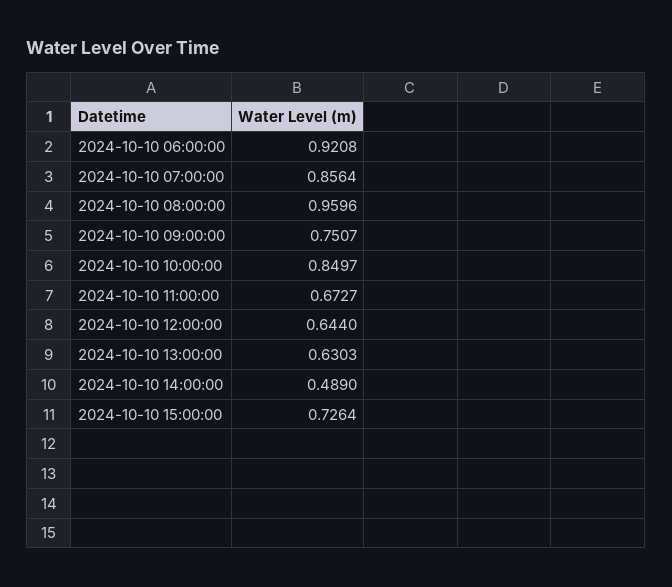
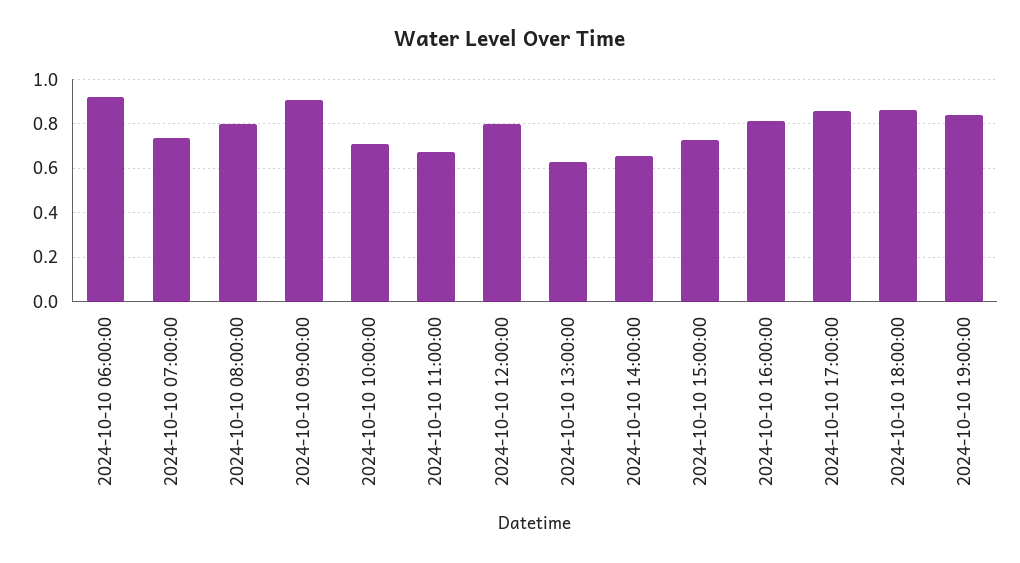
2024-10-10 07:00:00: 0.8564 -> 0.75
2024-10-10 08:00:00: 0.9596 -> 0.8
2024-10-10 09:00:00: 0.7507 -> 0.9
2024-10-10 10:00:00: 0.8497 -> 0.7
2024-10-10 12:00:00: 0.644 -> 0.8
2024-10-10 14:00:00: 0.489 -> 0.65
2024-10-10 16:00:00: none -> 0.8
2024-10-10 17:00:00: none -> 0.85
2024-10-10 18:00:00: none -> 0.85
2024-10-10 19:00:00: none -> 0.85

